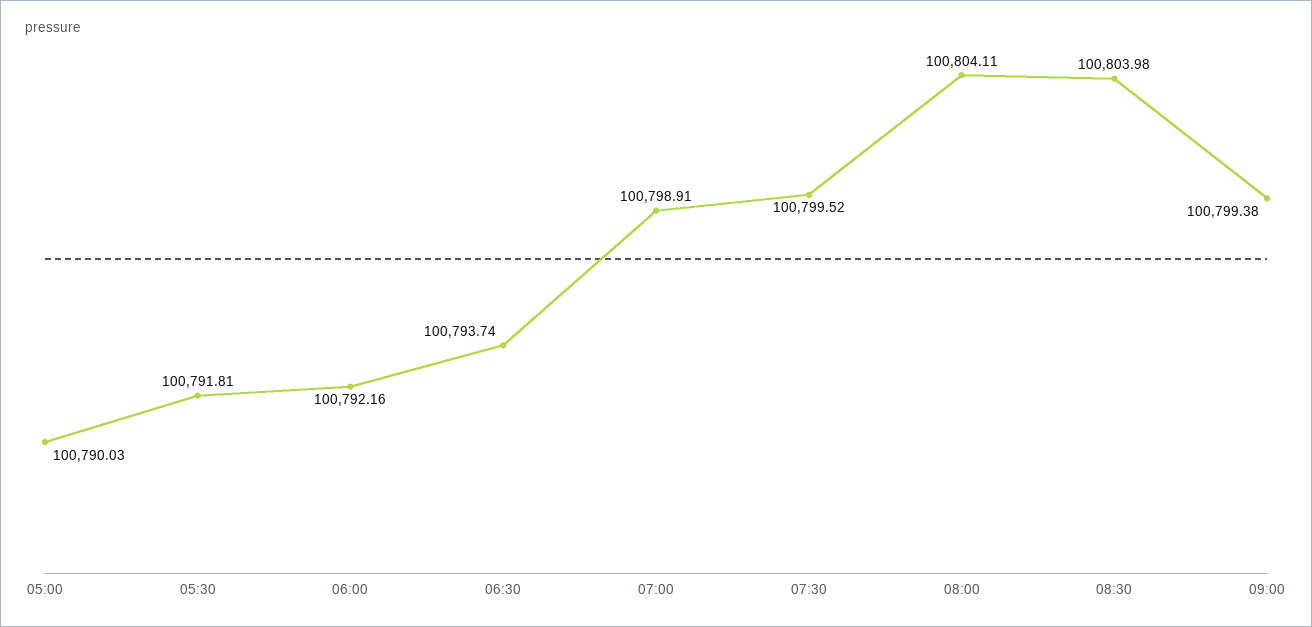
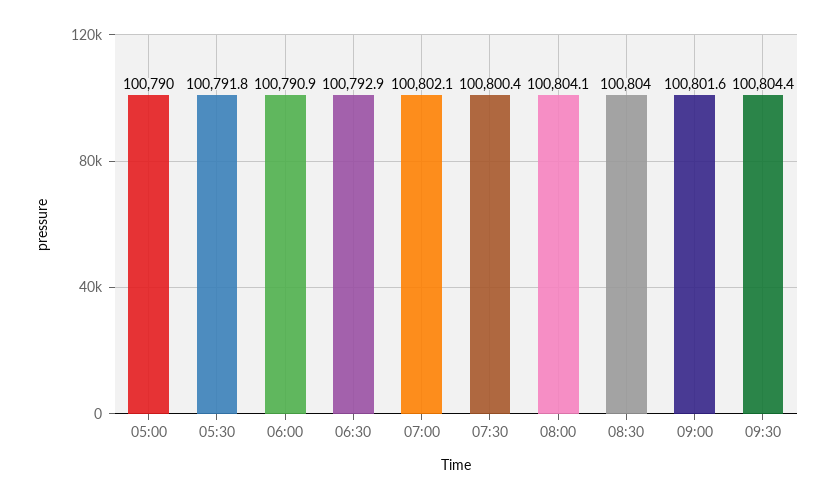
06:00: 100792.16 -> 100790.9
06:30: 100793.74 -> 100792.9
07:00: 100798.91 -> 100802.1
07:30: 100799.52 -> 100800.4
09:00: 100799.38 -> 100801.6
09:30: none -> 100804.4

